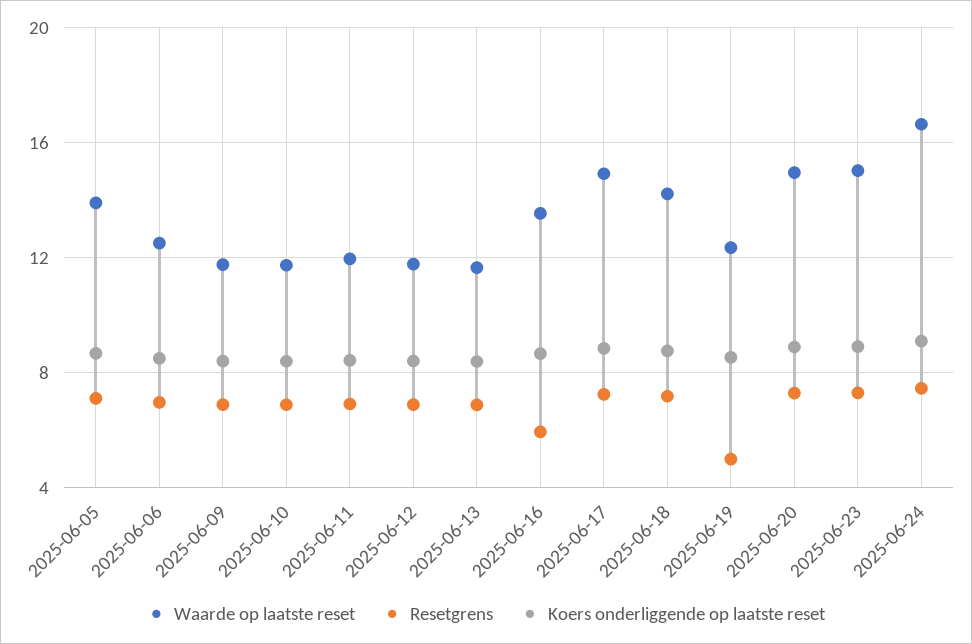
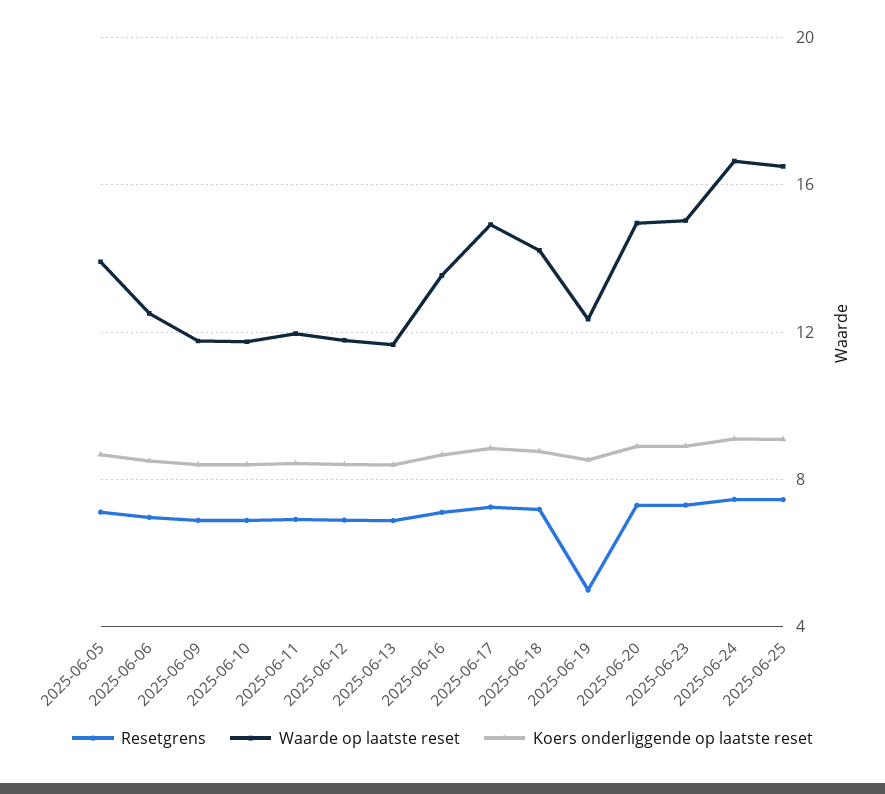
Resetgrens, 2025-06-16: 6 -> 7
Resetgrens, 2025-06-25: none -> 7.5
Waarde op laatste reset, 2025-06-25: none -> 16.5
Koers onderliggende op laatste reset, 2025-06-25: none -> 9

